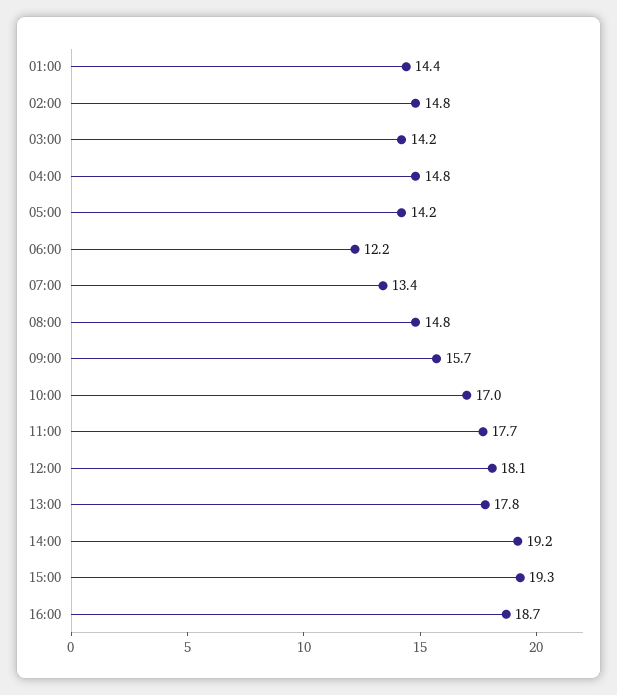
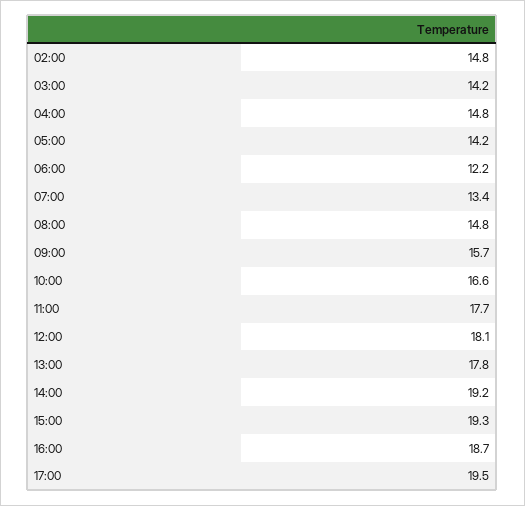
01:00: 14.4 -> none
10:00: 17 -> 16.6
17:00: none -> 19.5

